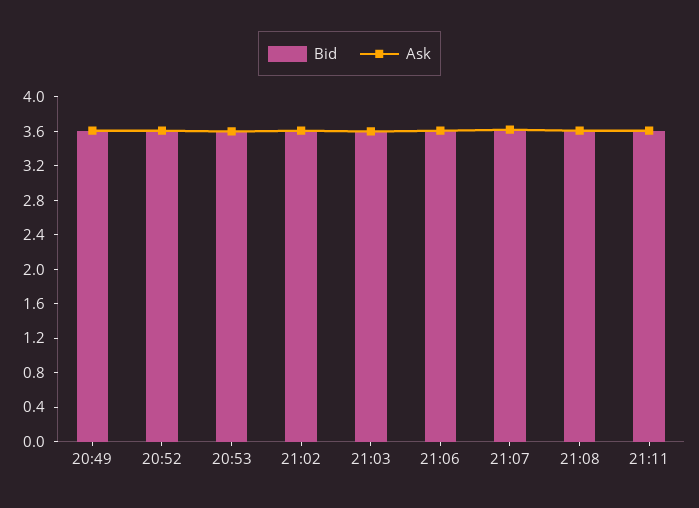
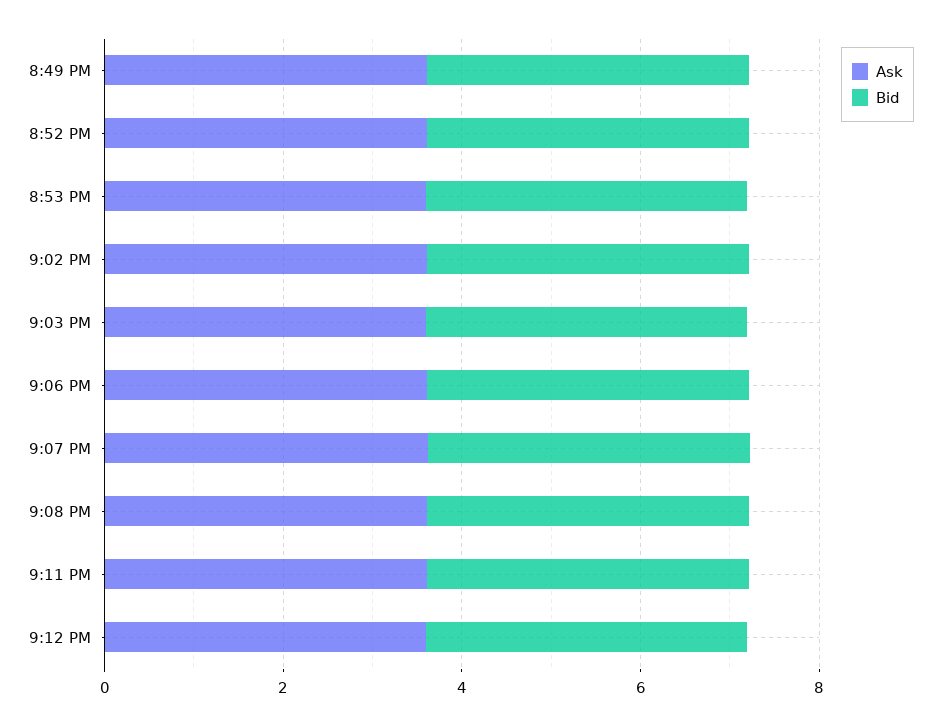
Ask, 9:12 PM: none -> 3.5
Bid, 9:12 PM: none -> 3.5

